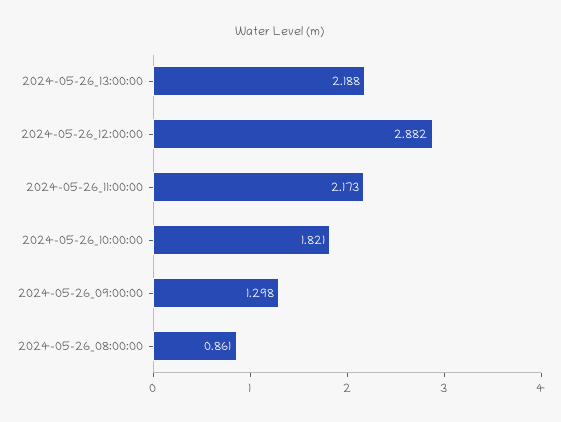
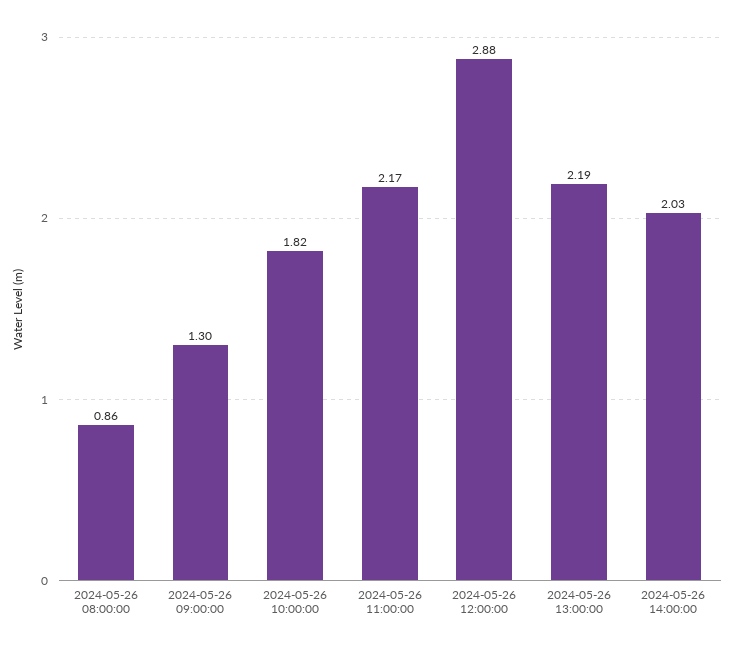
2024-05-26 14:00:00: none -> 2.03

